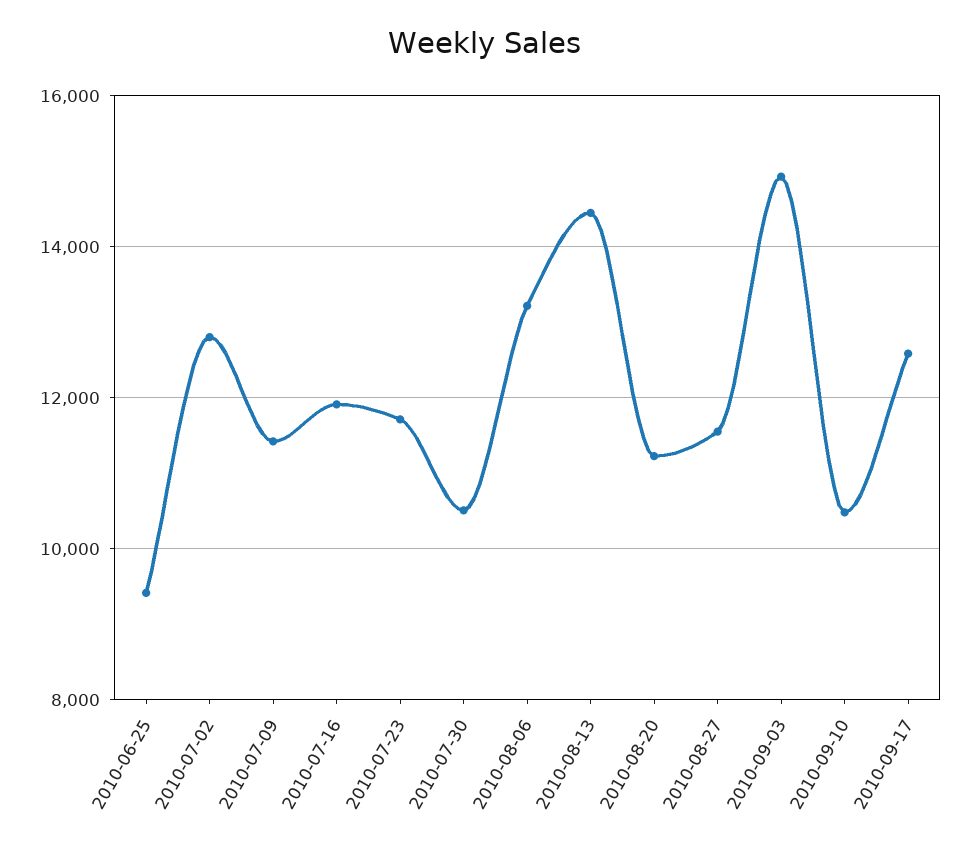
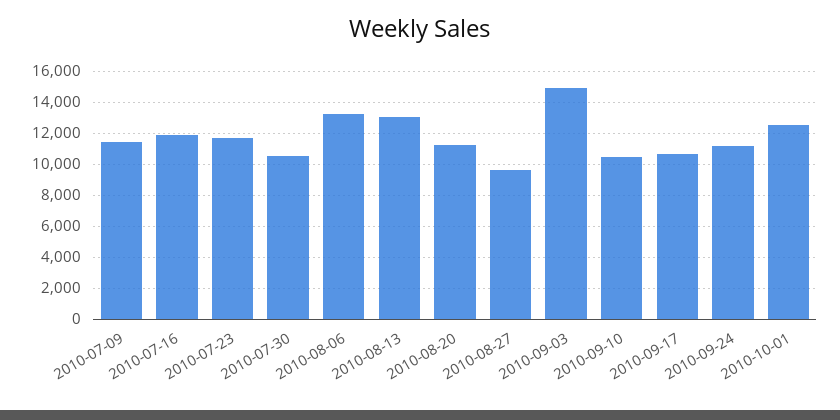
2010-06-25: 9400 -> none
2010-07-02: 12800 -> none
2010-08-13: 14400 -> 13000
2010-08-27: 11600 -> 9500
2010-09-17: 12600 -> 10500
2010-09-24: none -> 11000
2010-10-01: none -> 12500

